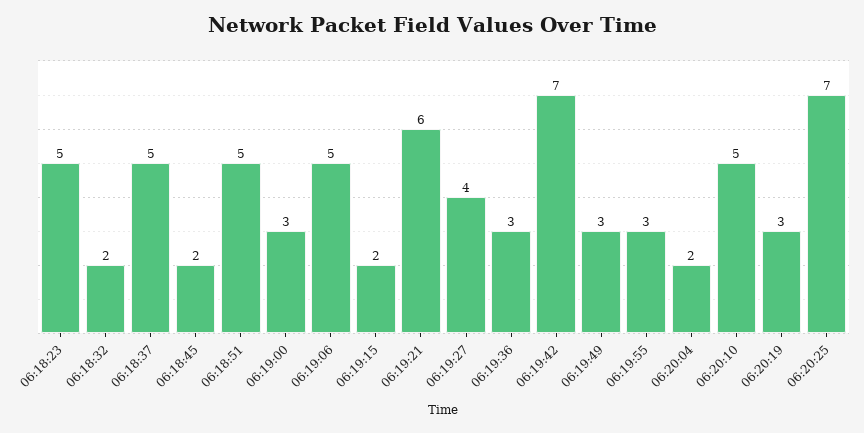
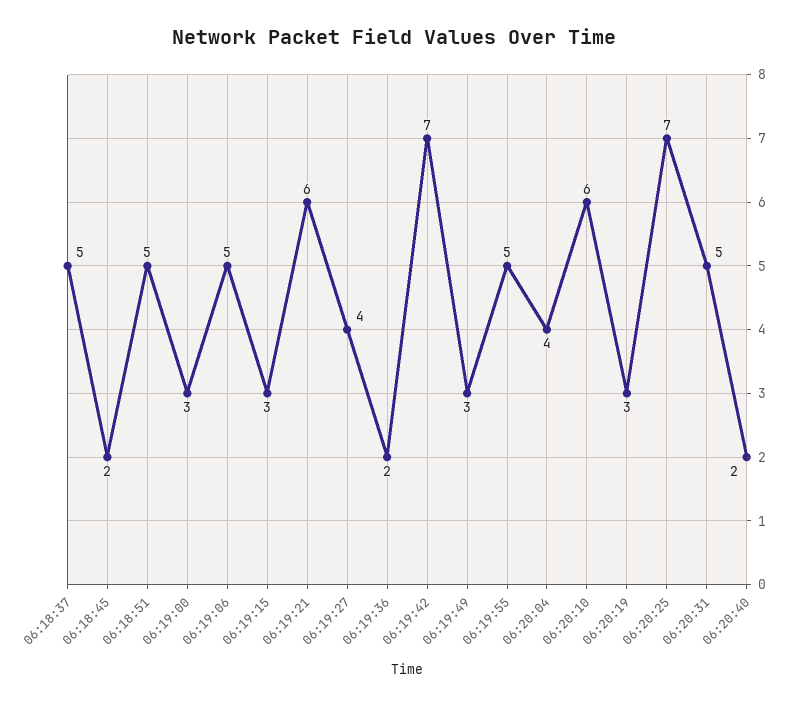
06:18:23: 5 -> none
06:18:32: 2 -> none
06:19:15: 2 -> 3
06:19:36: 3 -> 2
06:19:55: 3 -> 5
06:20:04: 2 -> 4
06:20:10: 5 -> 6
06:20:31: none -> 5
06:20:40: none -> 2

